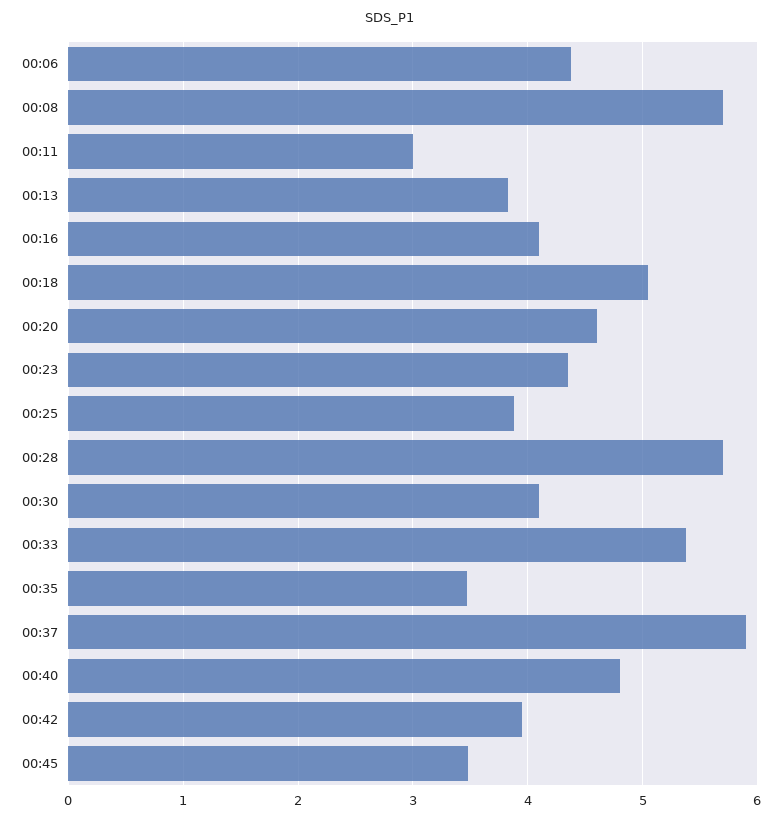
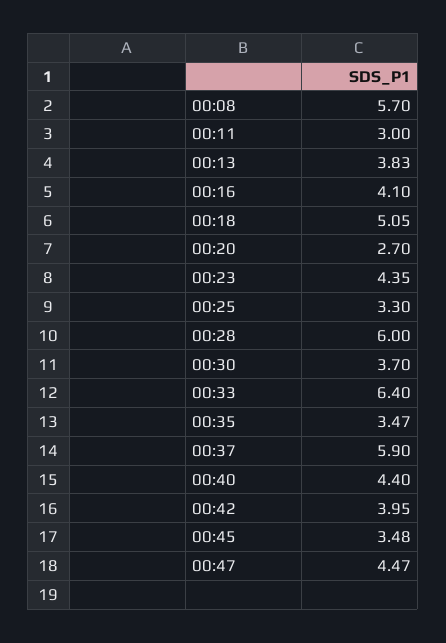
00:06: 4.4 -> none
00:20: 4.6 -> 2.7
00:25: 3.9 -> 3.3
00:28: 5.7 -> 6
00:30: 4.1 -> 3.7
00:33: 5.4 -> 6.4
00:40: 4.8 -> 4.4
00:47: none -> 4.47

